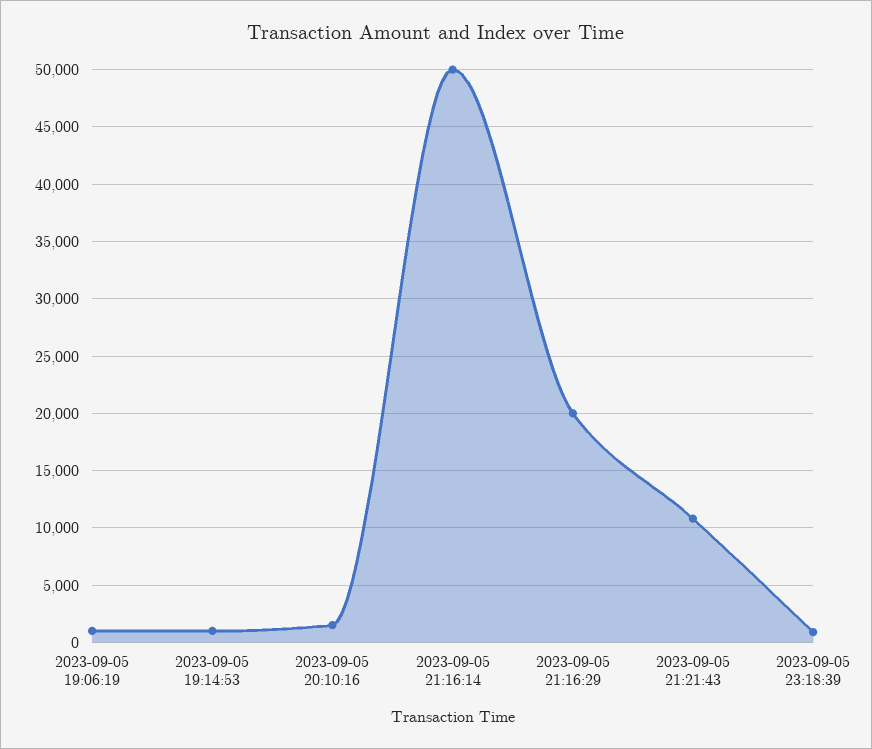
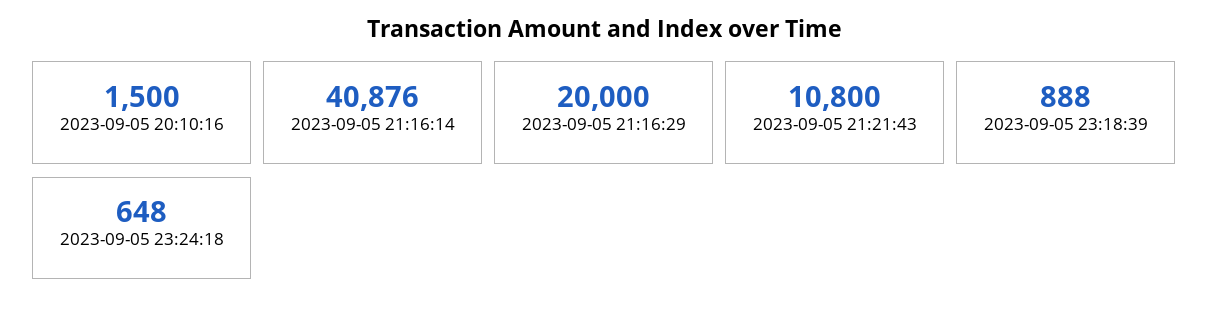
2023-09-05 19:06:19: 1000 -> none
2023-09-05 19:14:53: 1000 -> none
2023-09-05 21:16:14: 50000 -> 40876
2023-09-05 23:24:18: none -> 648

